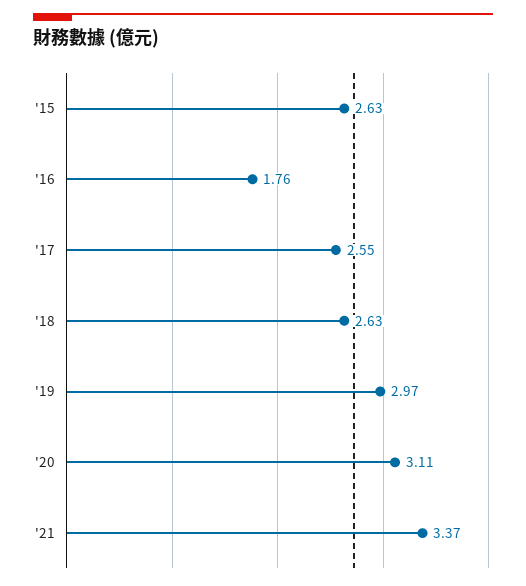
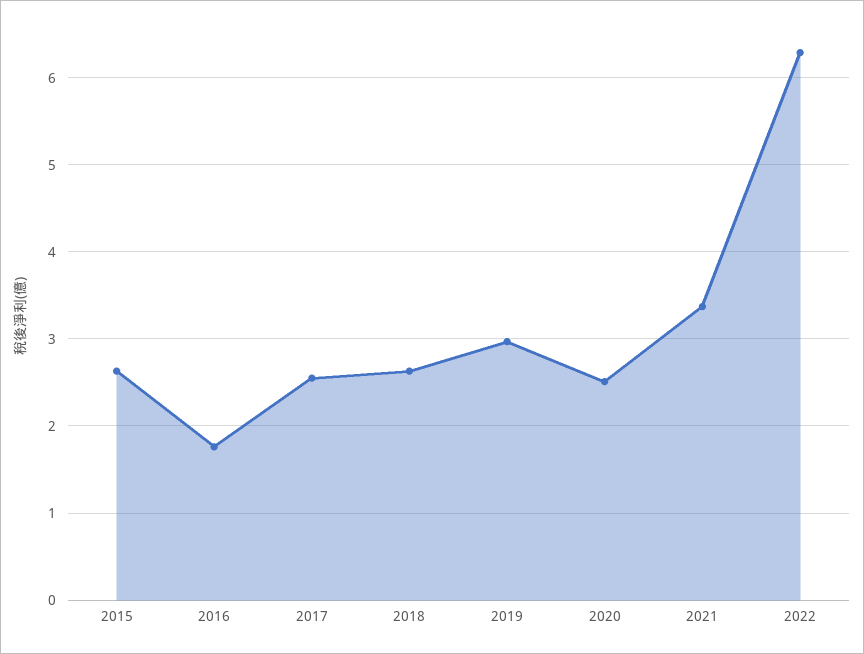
'20: 3.11 -> 2.5
2022: none -> 6.3

